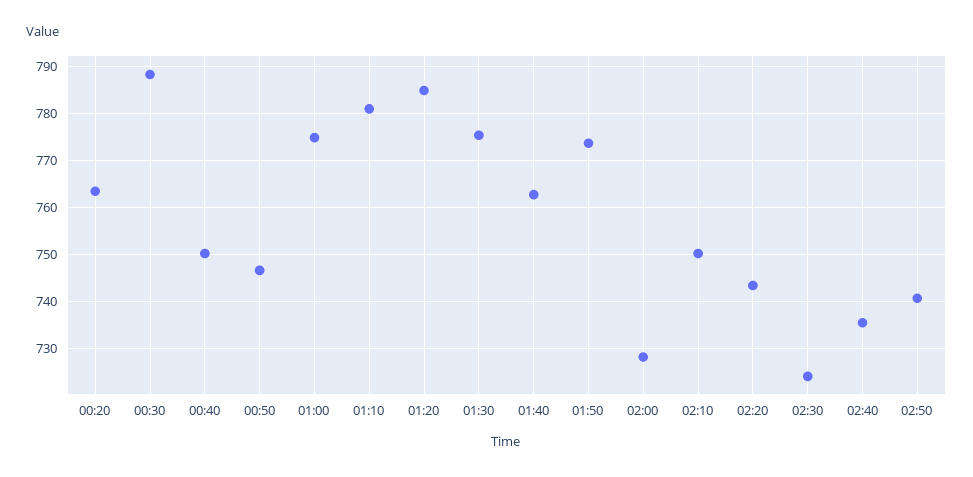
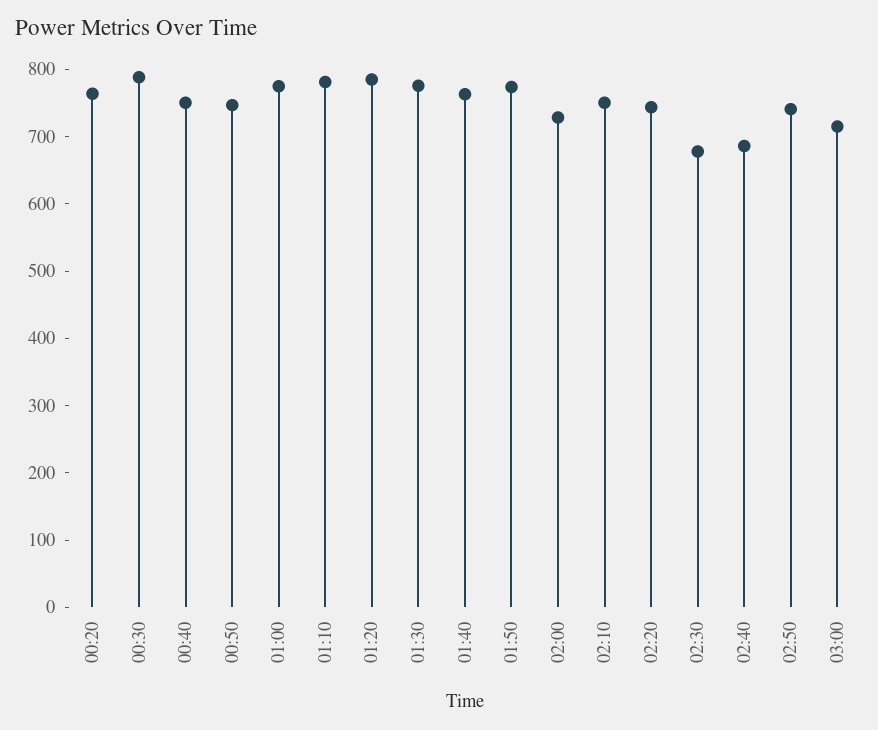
02:30: 724 -> 680
02:40: 736 -> 680
03:00: none -> 720

